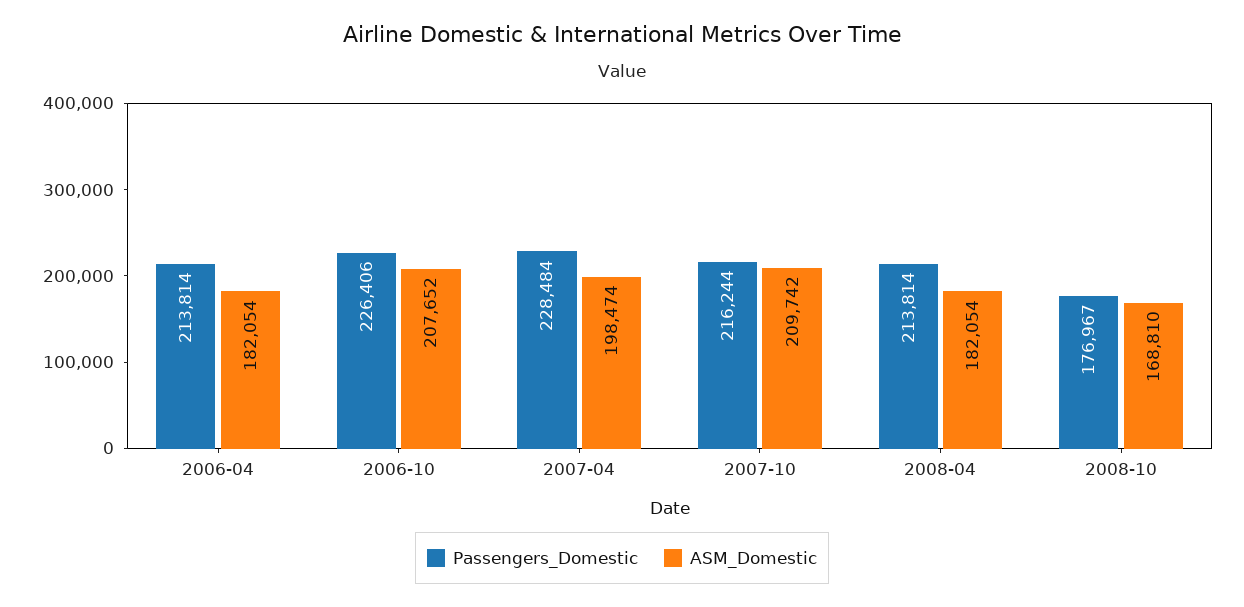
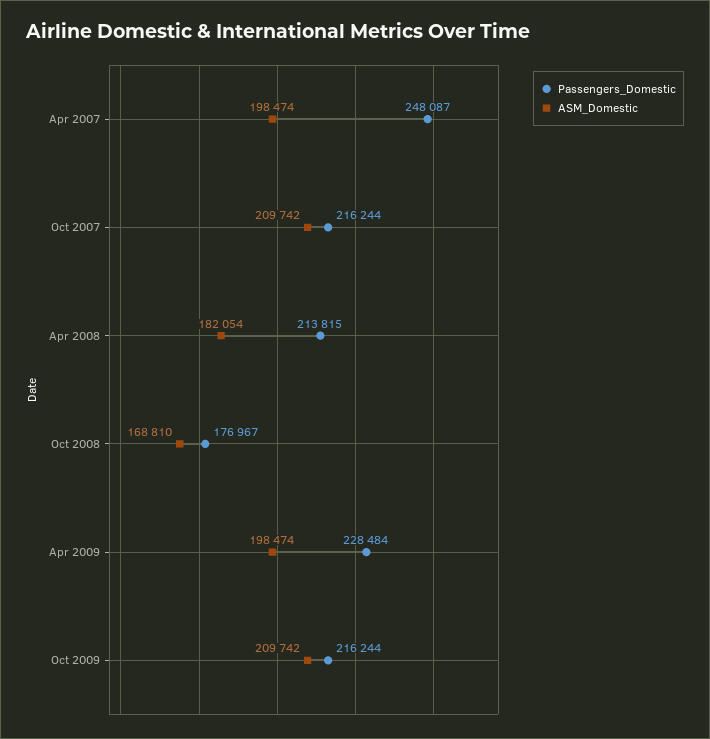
Passengers_Domestic, 2006-04: 213814 -> none
ASM_Domestic, 2006-04: 182054 -> none
Passengers_Domestic, 2006-10: 226406 -> none
ASM_Domestic, 2006-10: 207652 -> none
Passengers_Domestic, 2007-04: 228484 -> 248087
Passengers_Domestic, 2008-04: 213814 -> 213815
Passengers_Domestic, Apr 2009: none -> 228484
ASM_Domestic, Apr 2009: none -> 198474
Passengers_Domestic, Oct 2009: none -> 216244
ASM_Domestic, Oct 2009: none -> 209742

